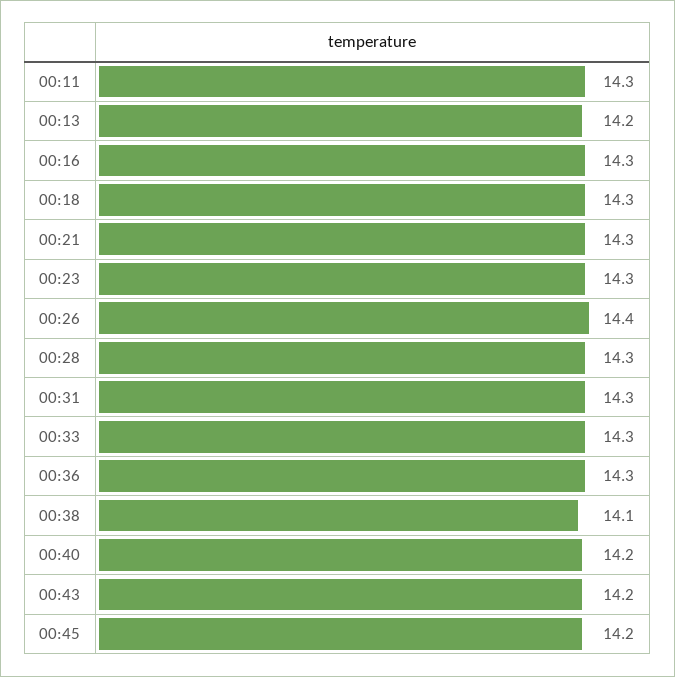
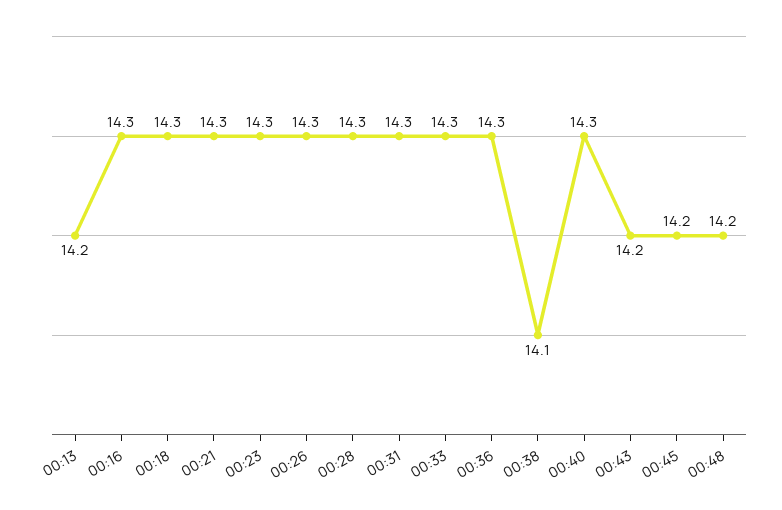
00:11: 14.3 -> none
00:26: 14.4 -> 14.3
00:40: 14.2 -> 14.3
00:48: none -> 14.2

